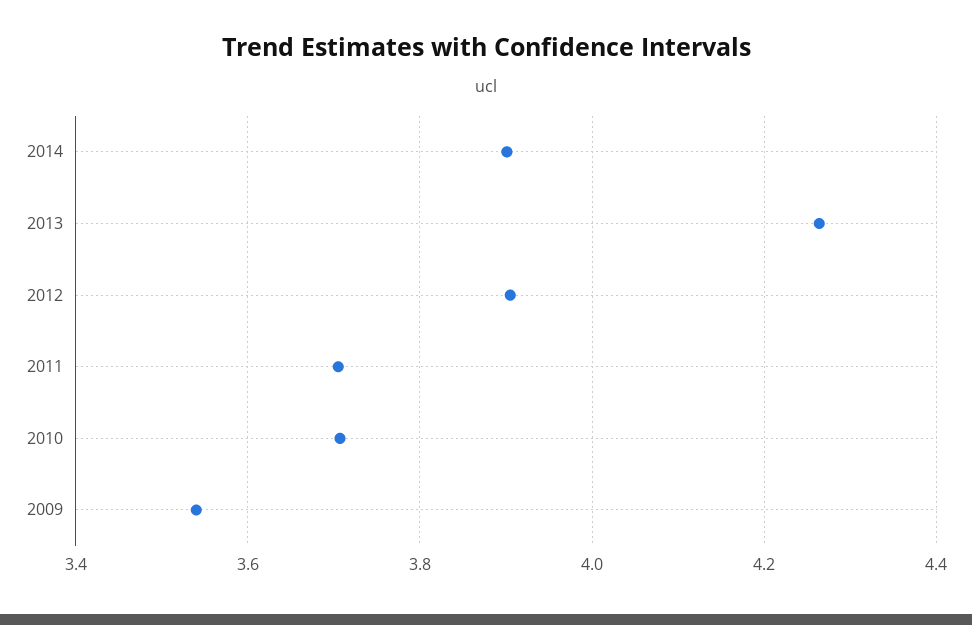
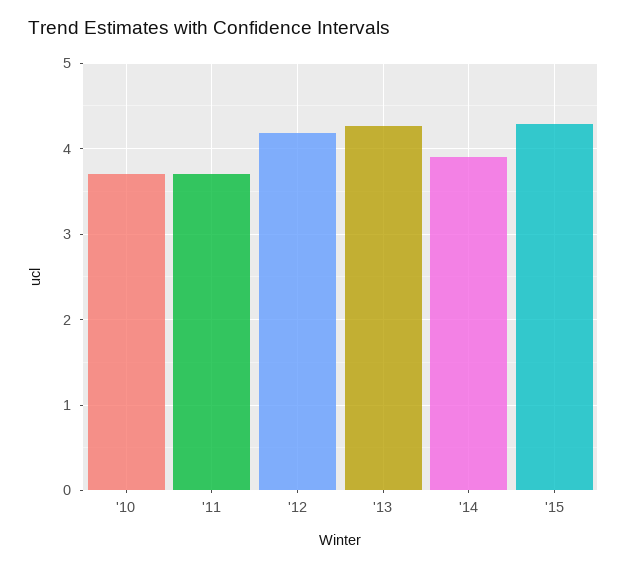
2012: 3.9 -> 4.2
2009: 3.54 -> none
'15: none -> 4.3

